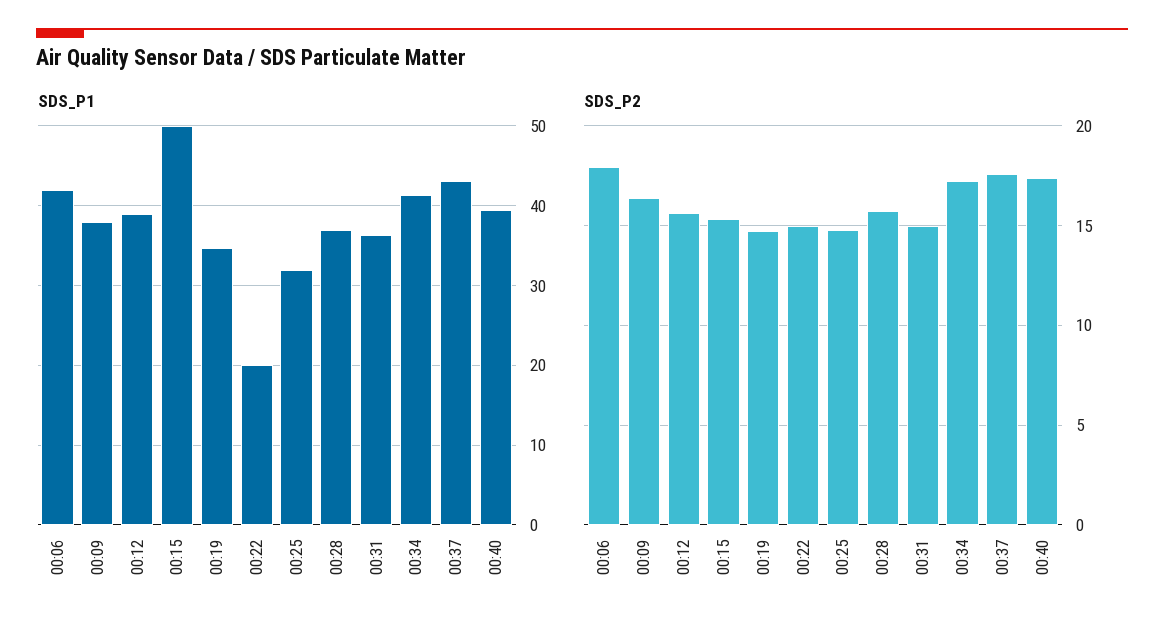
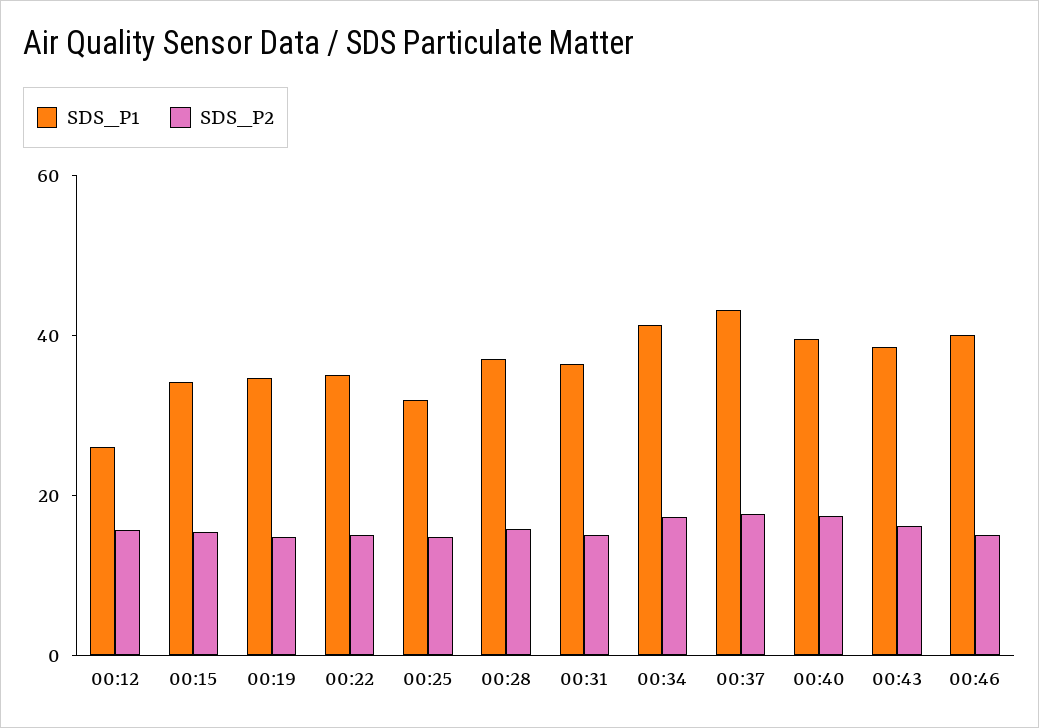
SDS_P1, 00:06: 42 -> none
SDS_P1, 00:09: 38 -> none
SDS_P1, 00:12: 39 -> 25
SDS_P1, 00:15: 50 -> 35
SDS_P1, 00:22: 20 -> 35
SDS_P2, 00:06: 18 -> none
SDS_P2, 00:09: 16.5 -> none
SDS_P1, 00:43: none -> 40
SDS_P2, 00:43: none -> 15
SDS_P1, 00:46: none -> 40
SDS_P2, 00:46: none -> 15

